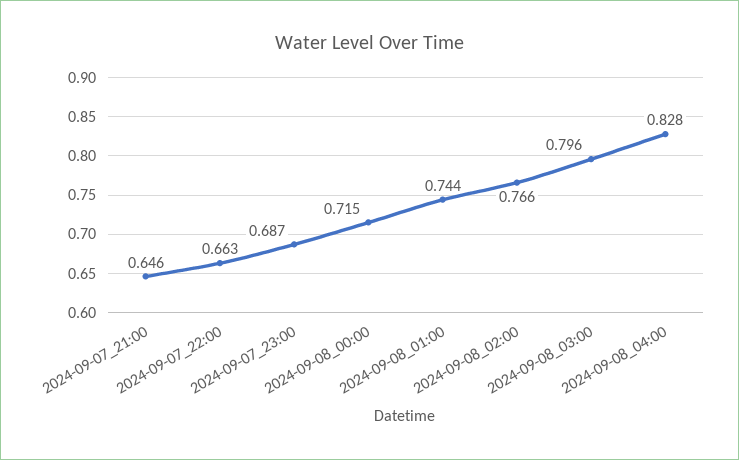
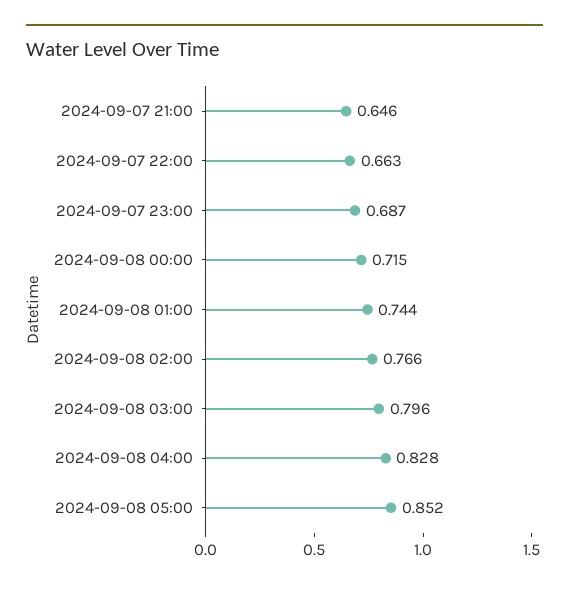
2024-09-08 05:00: none -> 0.852

